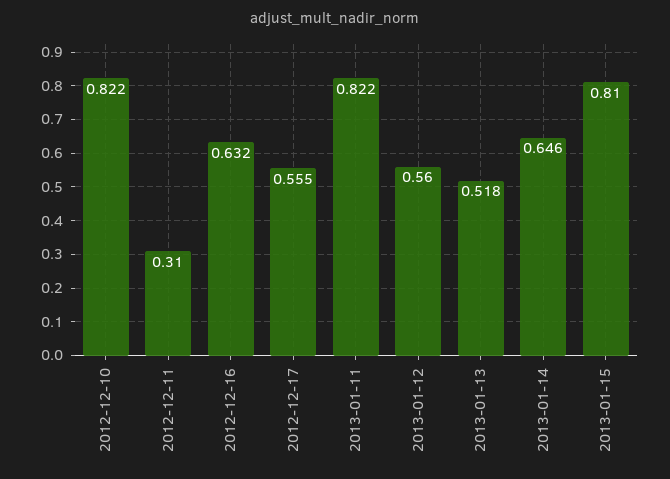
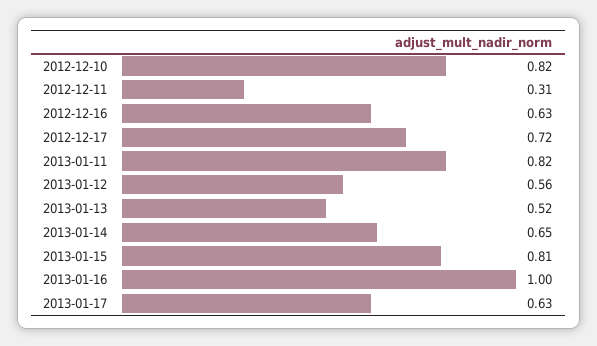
2012-12-17: 0.555 -> 0.72
2013-01-16: none -> 1
2013-01-17: none -> 0.63

